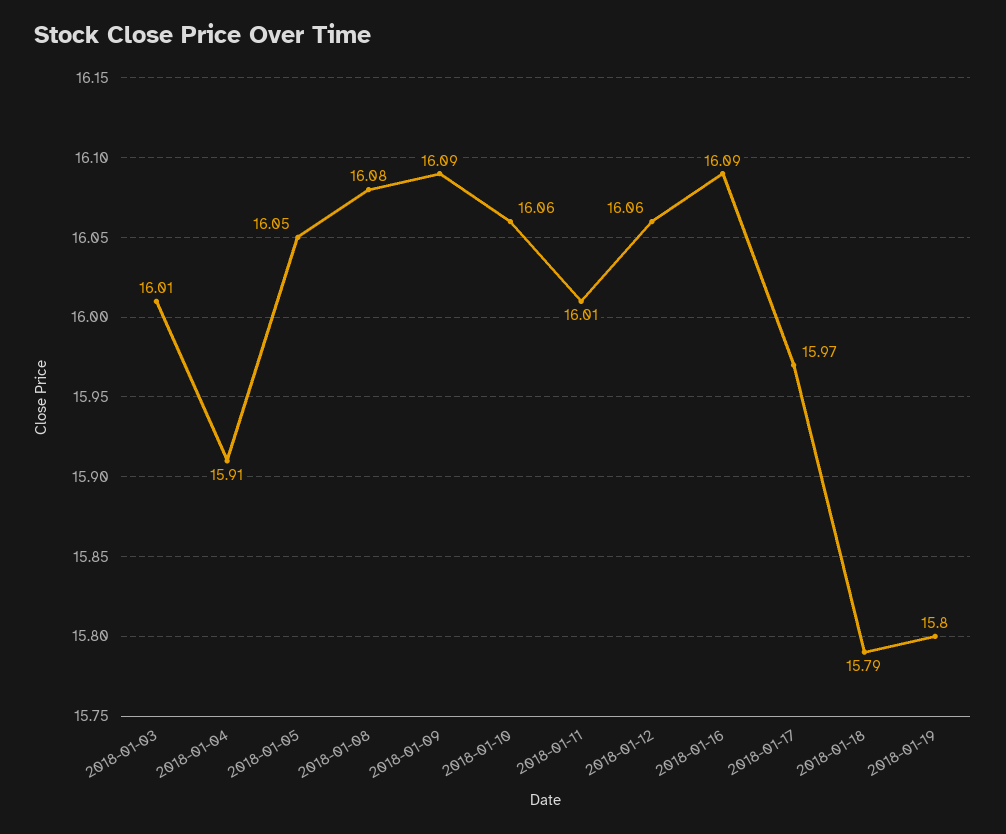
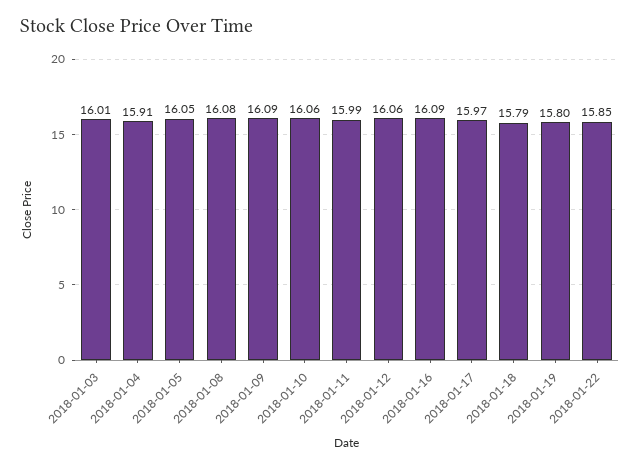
2018-01-11: 16.01 -> 15.99
2018-01-22: none -> 15.85

